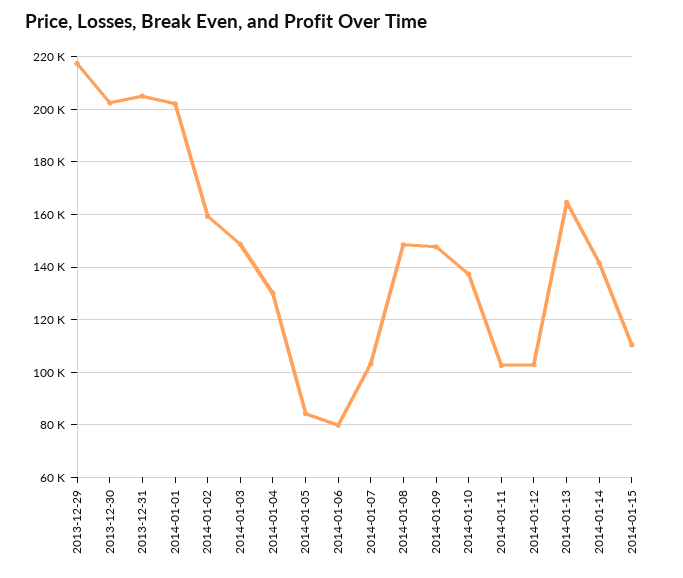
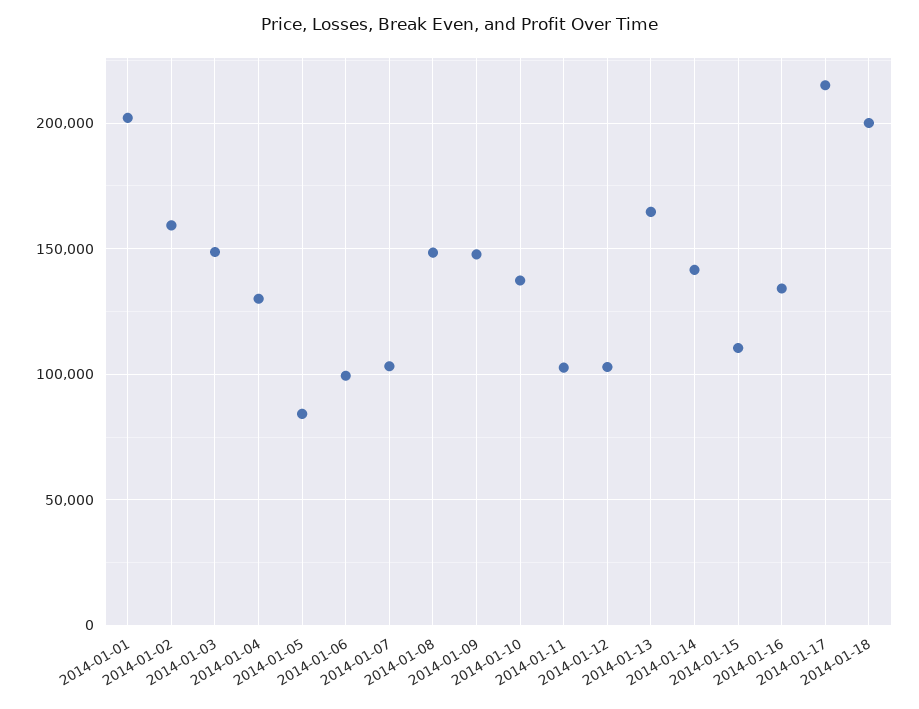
2013-12-29: 217500 -> none
2013-12-30: 202500 -> none
2013-12-31: 205000 -> none
2014-01-06: 80000 -> 100000
2014-01-16: none -> 135000
2014-01-17: none -> 215000
2014-01-18: none -> 200000

